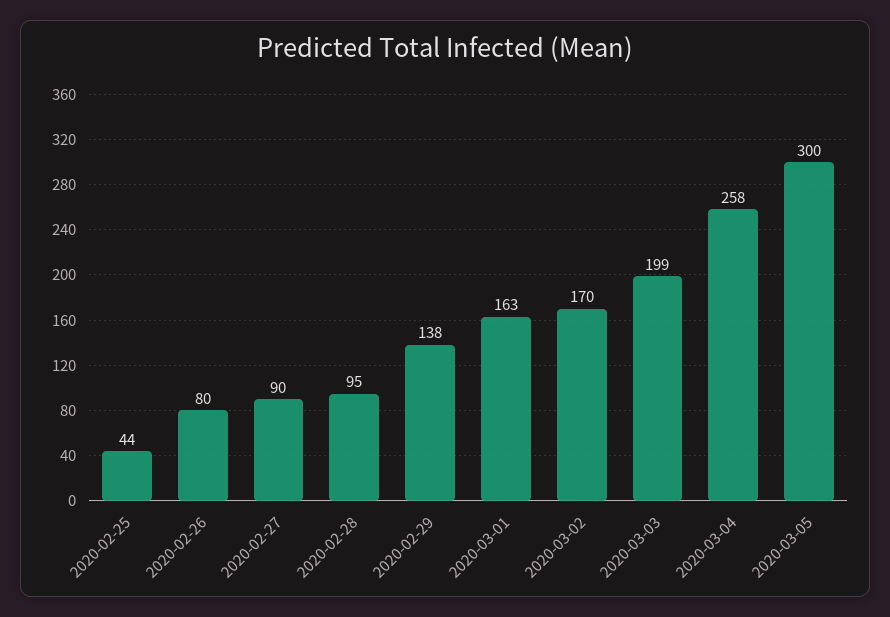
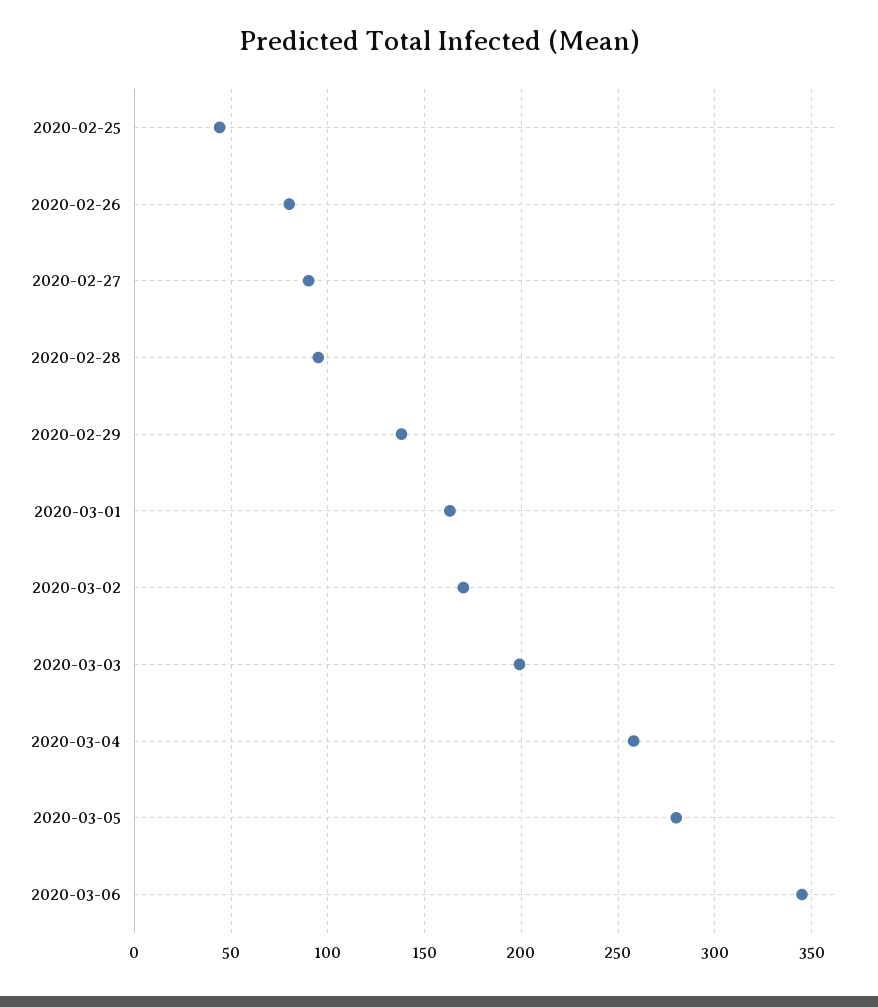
2020-03-05: 300 -> 280
2020-03-06: none -> 345

